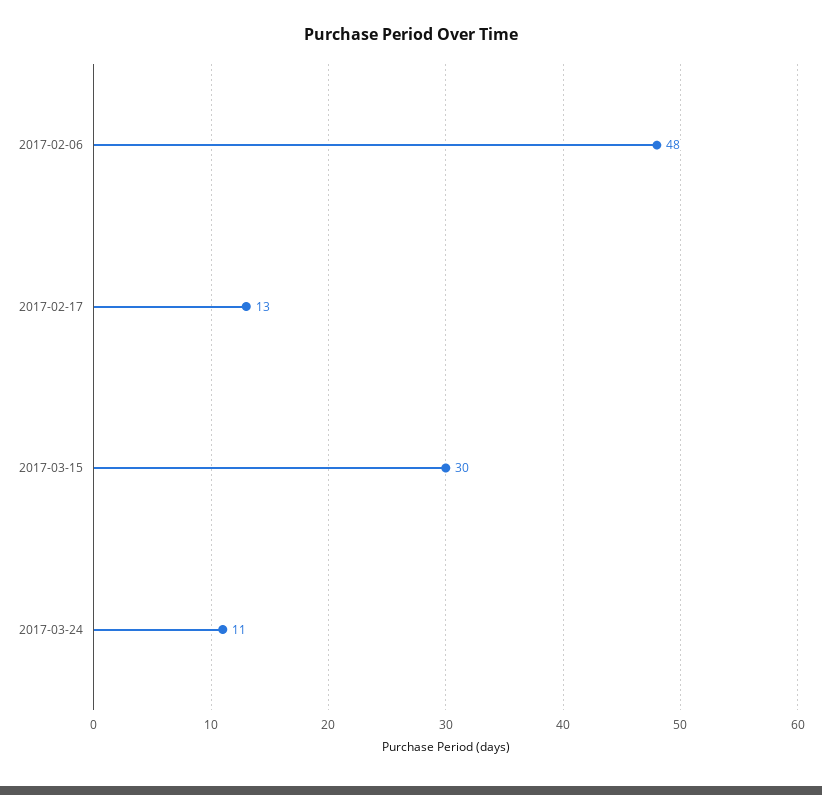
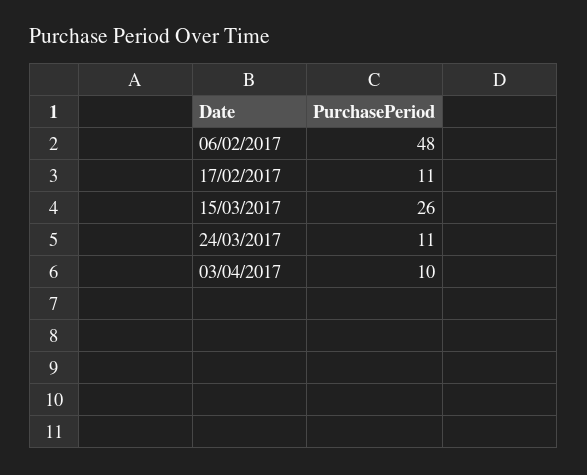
2017-02-17: 13 -> 11
2017-03-15: 30 -> 26
03/04/2017: none -> 10

